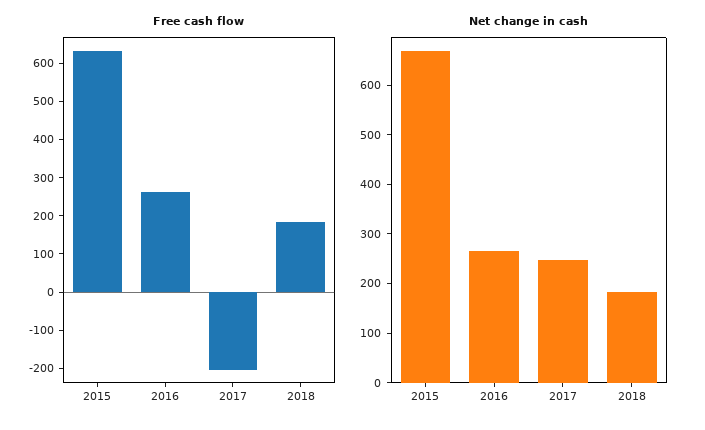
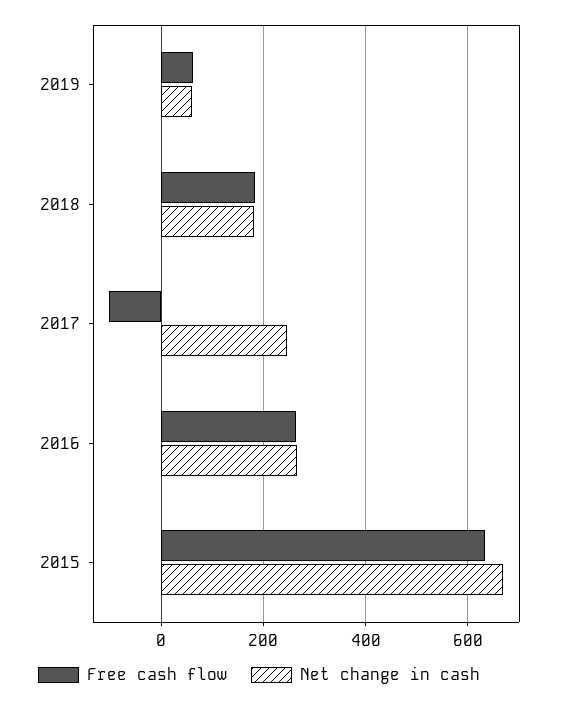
Free cash flow, 2017: -200 -> -100
Free cash flow, 2019: none -> 60
Net change in cash, 2019: none -> 60

